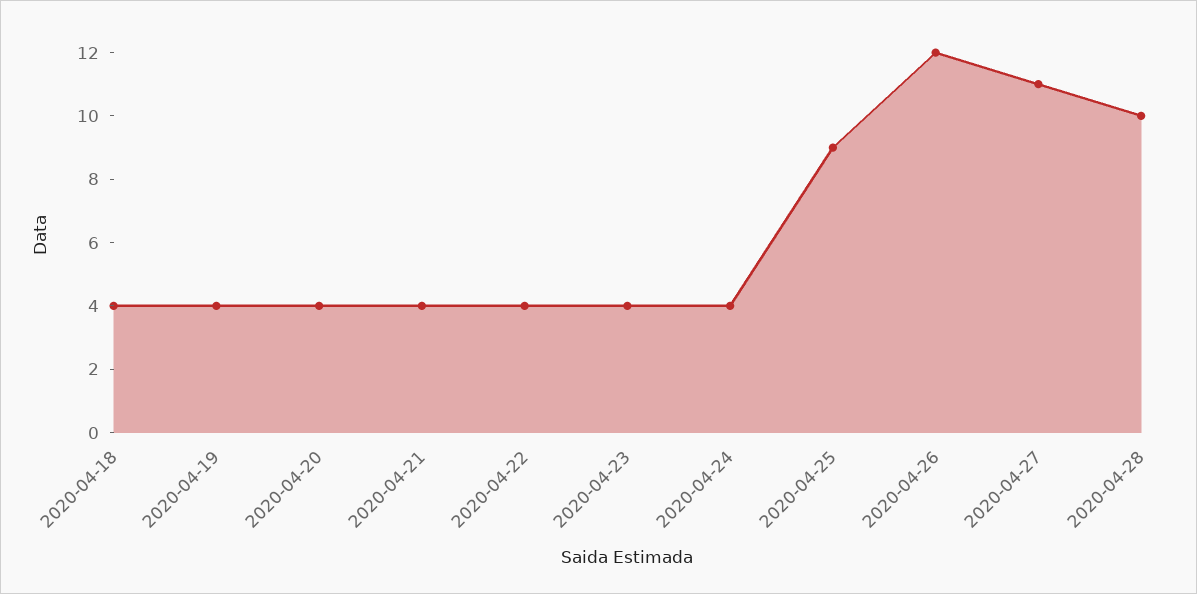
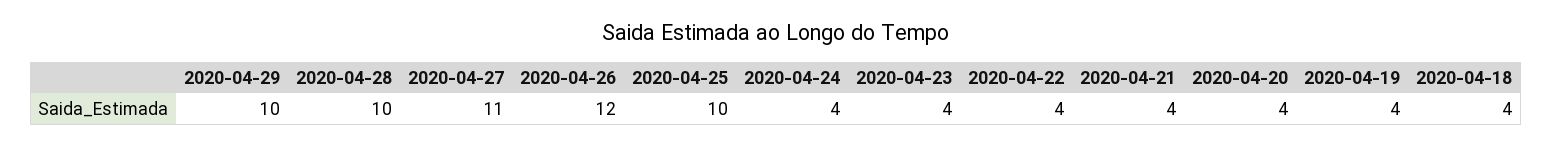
2020-04-25: 9 -> 10
2020-04-29: none -> 10

